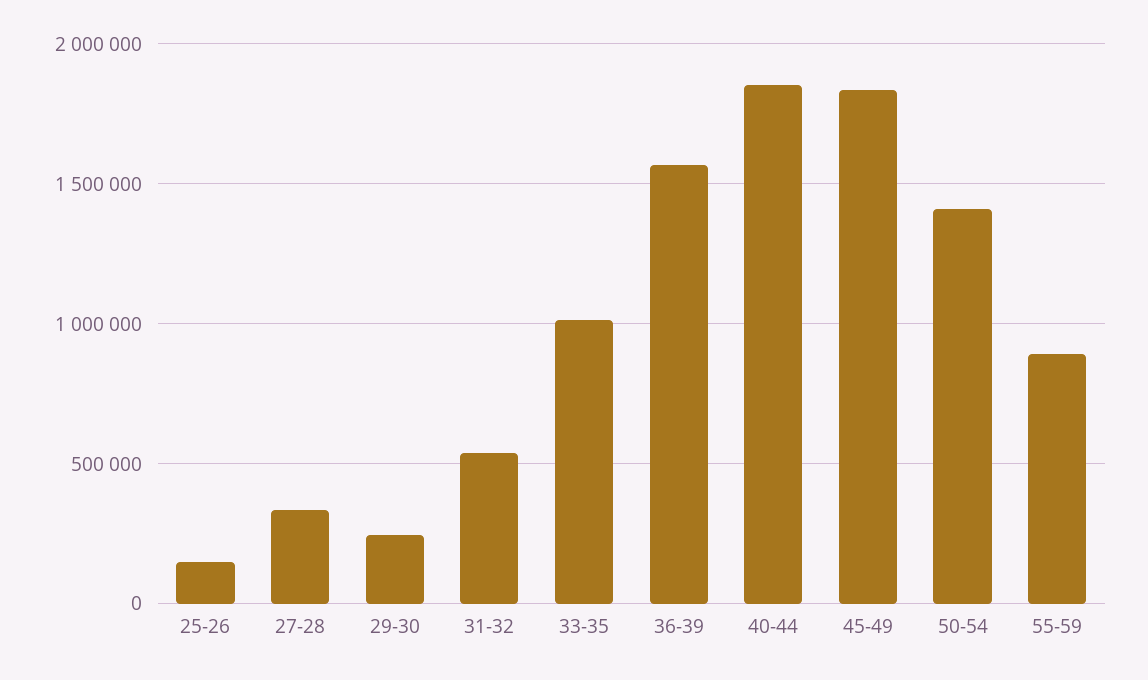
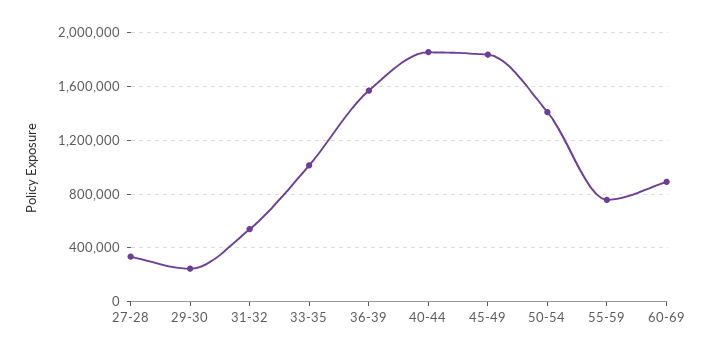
25-26: 150000 -> none
55-59: 900000 -> 750000
60-69: none -> 900000

